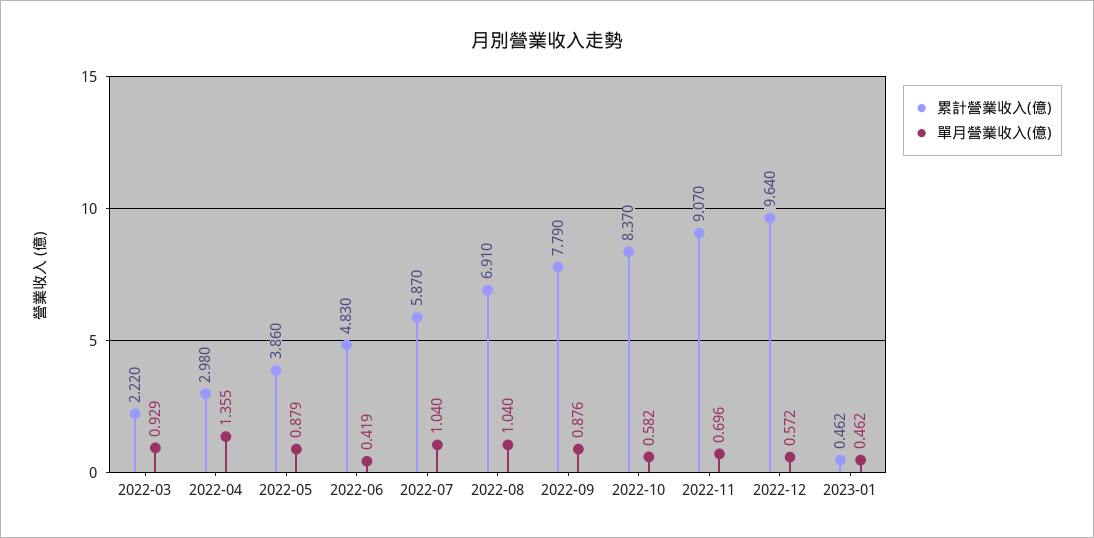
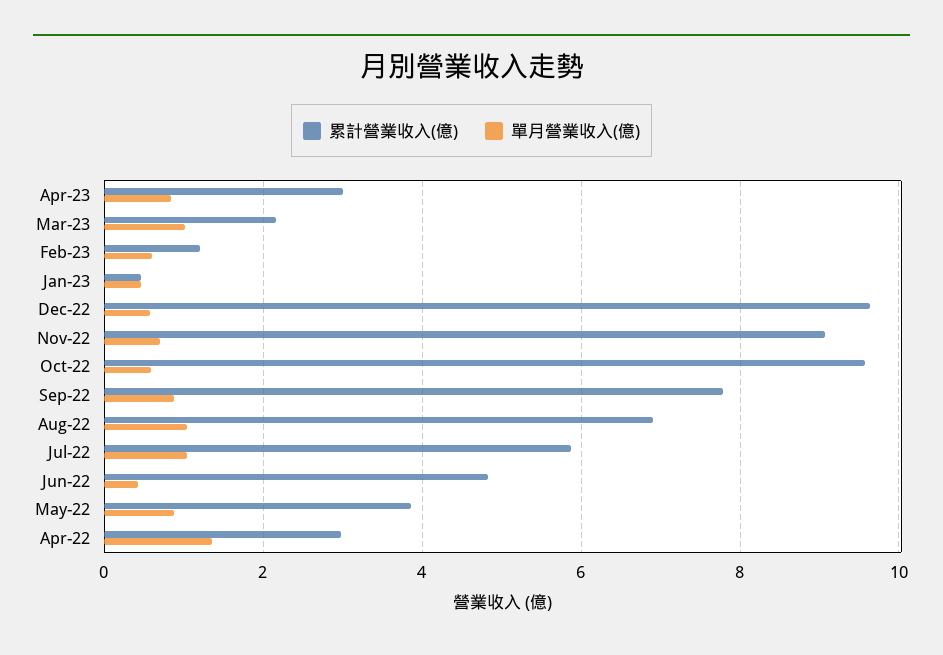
累計營業收入(億), 2022-03: 2.22 -> none
單月營業收入(億), 2022-03: 0.929 -> none
累計營業收入(億), 2022-10: 8.37 -> 9.6
累計營業收入(億), Apr-23: none -> 3
單月營業收入(億), Apr-23: none -> 0.8
累計營業收入(億), Mar-23: none -> 2.2
單月營業收入(億), Mar-23: none -> 1
累計營業收入(億), Feb-23: none -> 1.2
單月營業收入(億), Feb-23: none -> 0.6

